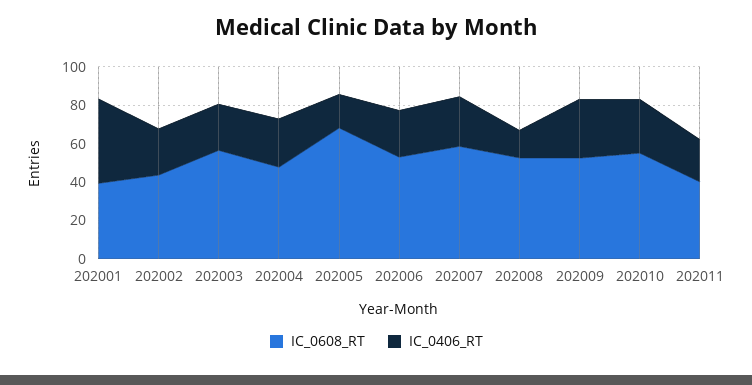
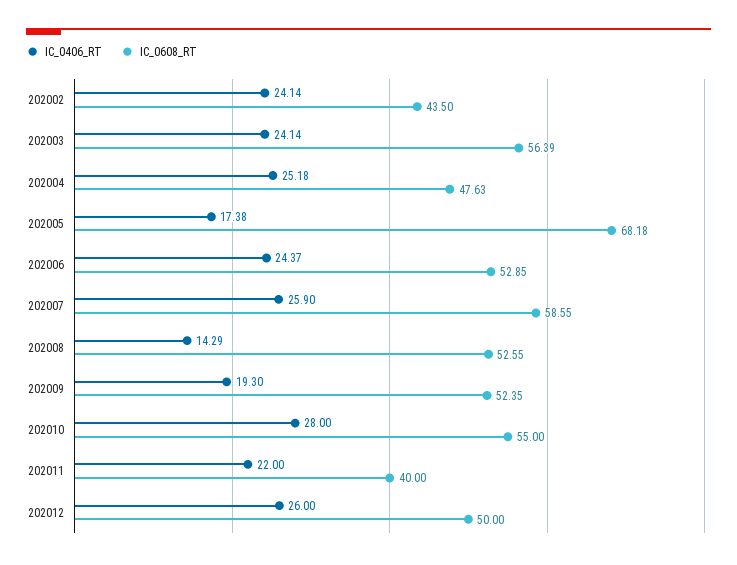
IC_0608_RT, 202001: 40 -> none
IC_0406_RT, 202001: 45 -> none
IC_0406_RT, 202009: 30 -> 19.3
IC_0406_RT, 202012: none -> 26
IC_0608_RT, 202012: none -> 50

